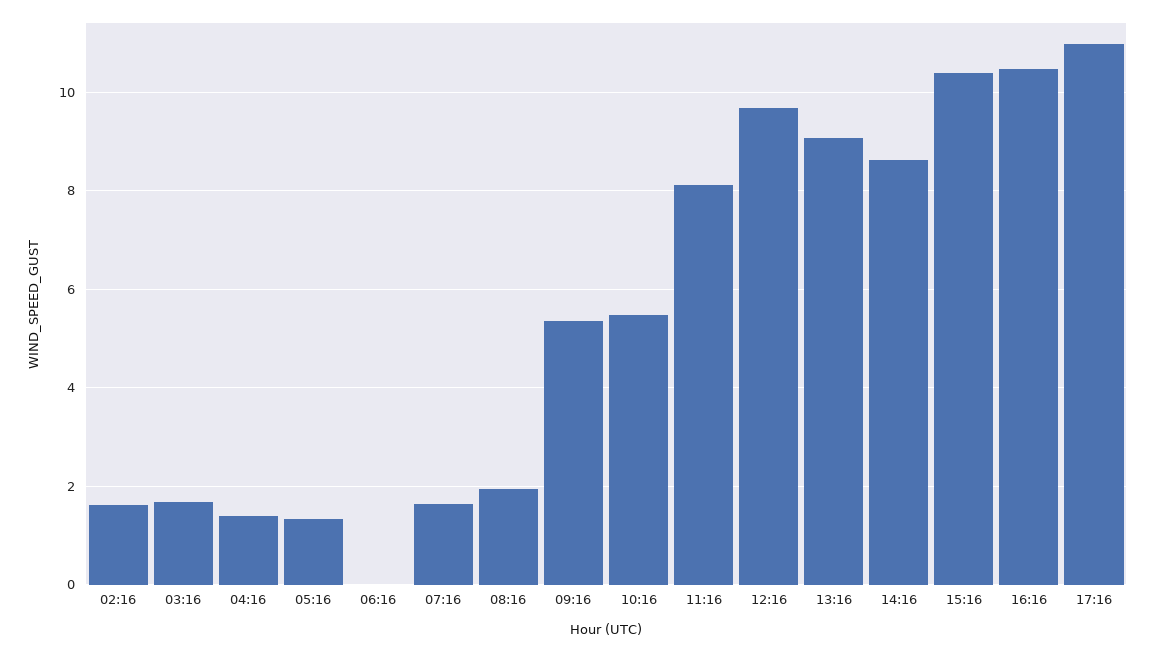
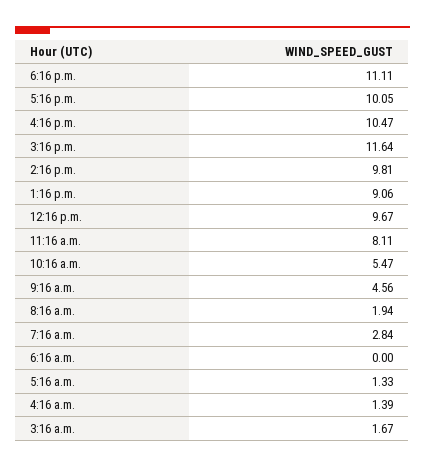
02:16: 1.6 -> none
07:16: 1.6 -> 2.84
09:16: 5.4 -> 4.56
14:16: 8.6 -> 9.81
15:16: 10.4 -> 11.64
17:16: 11 -> 10.05
6:16 p.m.: none -> 11.11

